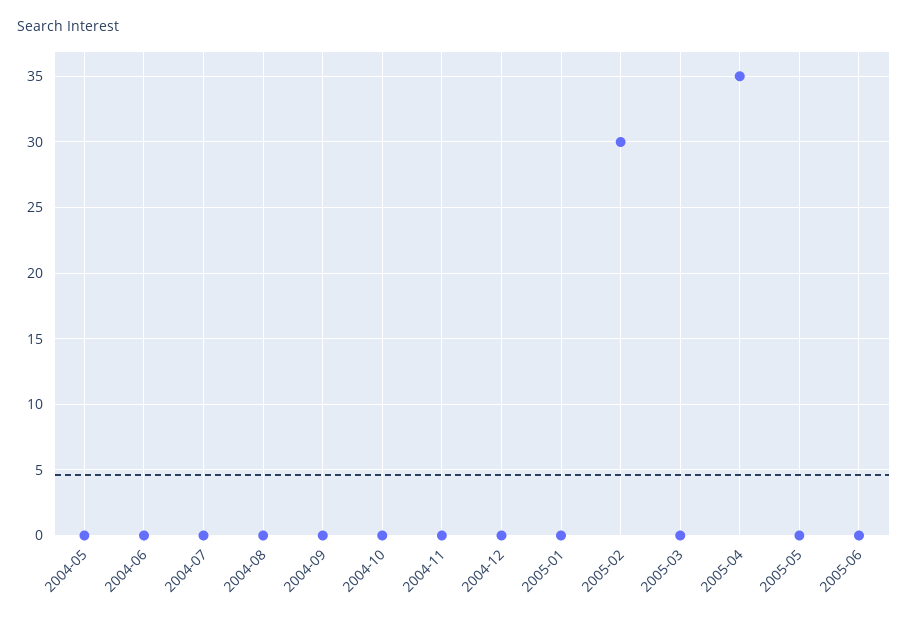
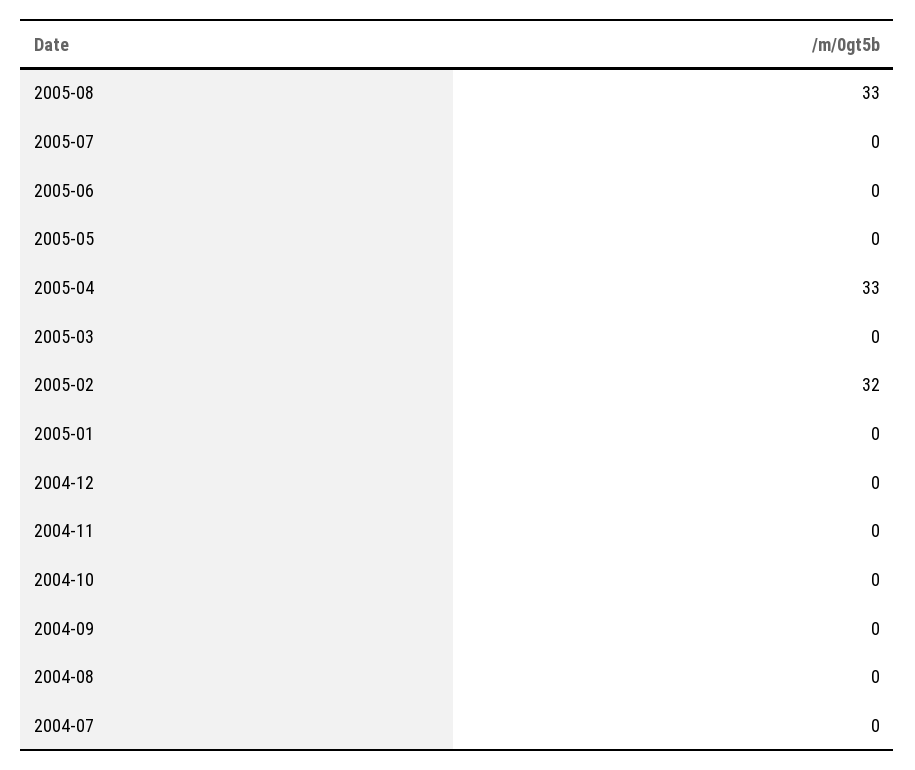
2004-05: 0 -> none
2004-06: 0 -> none
2005-02: 30 -> 32
2005-04: 35 -> 33
2005-08: none -> 33
2005-07: none -> 0

